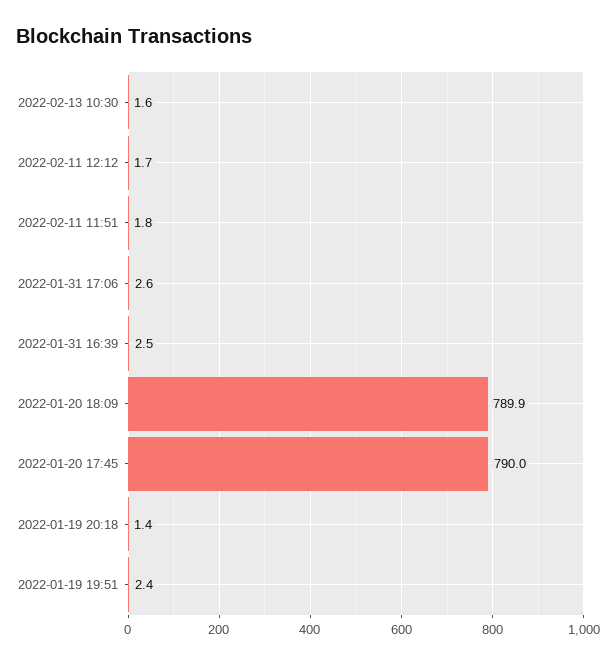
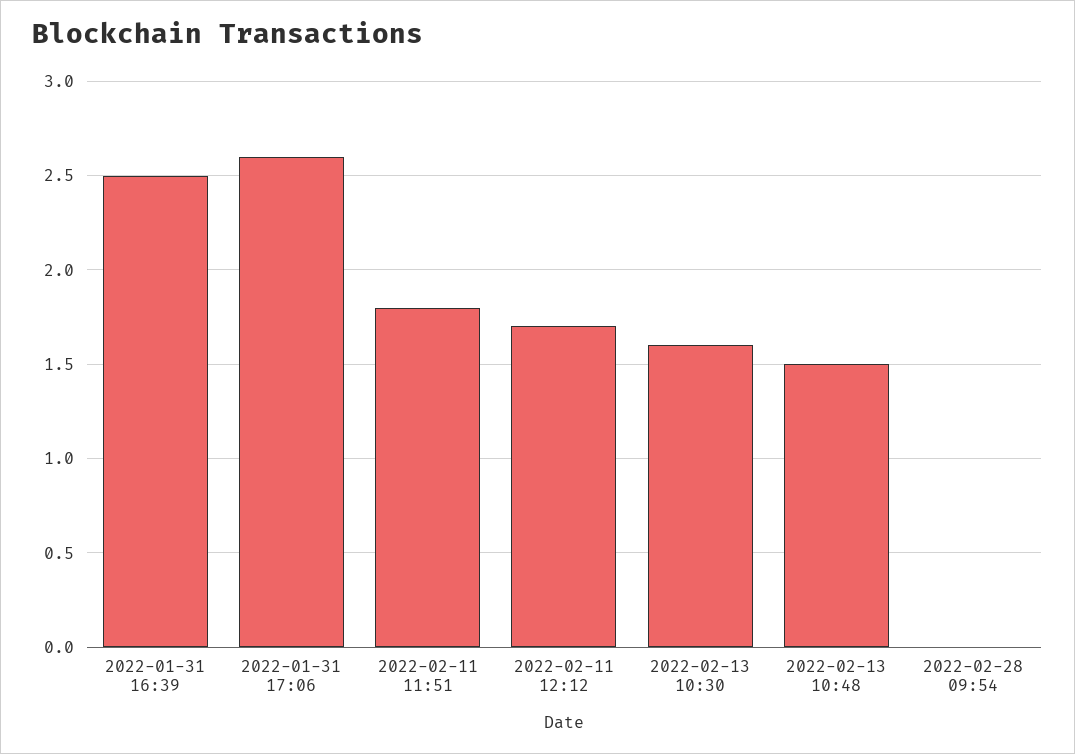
2022-01-20 18:09: 789.9 -> none
2022-01-20 17:45: 790 -> none
2022-01-19 20:18: 1.4 -> none
2022-01-19 19:51: 2.4 -> none
2022-02-13 10:48: none -> 1.5
2022-02-28 09:54: none -> 0

